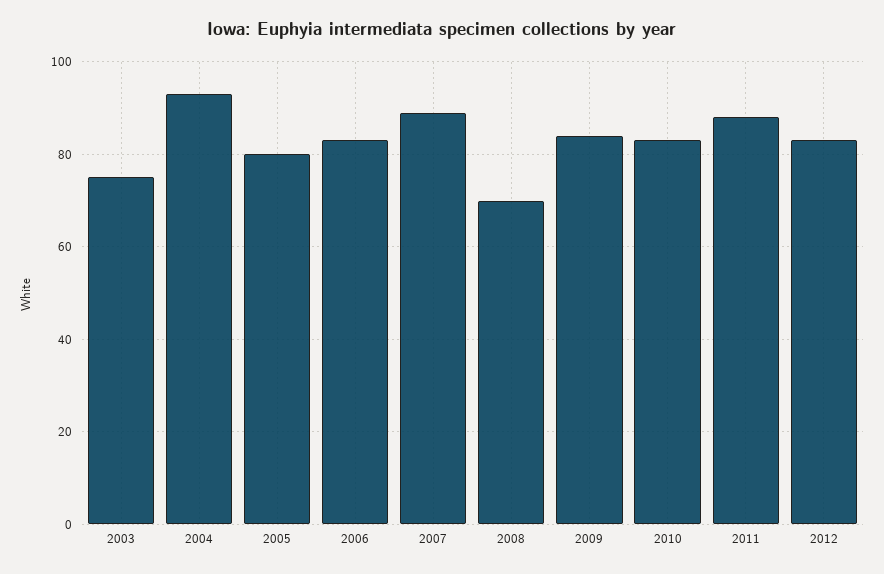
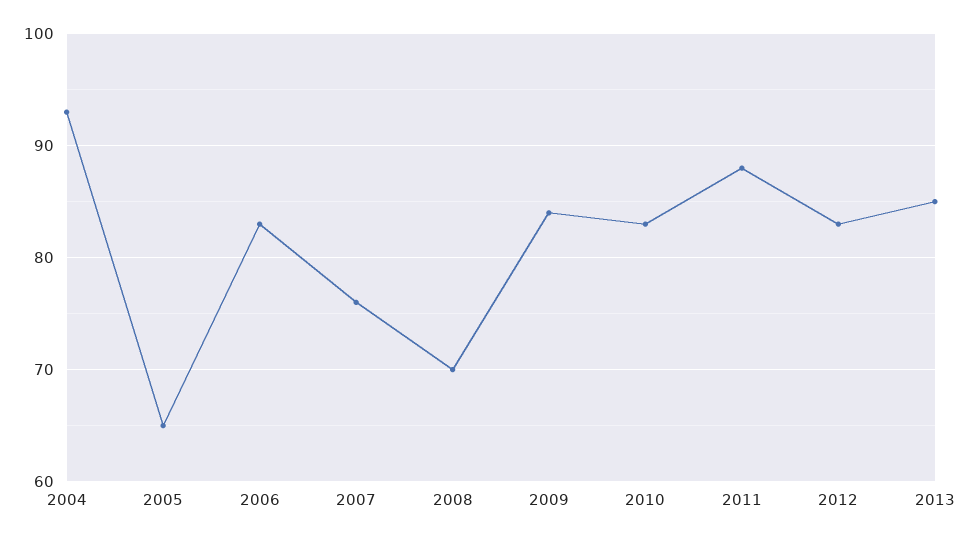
2003: 75 -> none
2005: 80 -> 65
2007: 90 -> 76
2013: none -> 85

